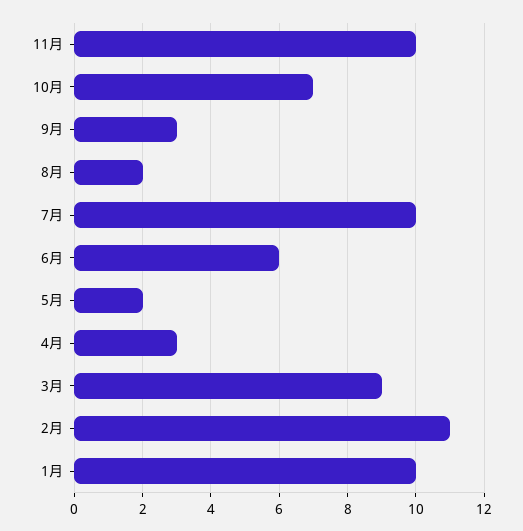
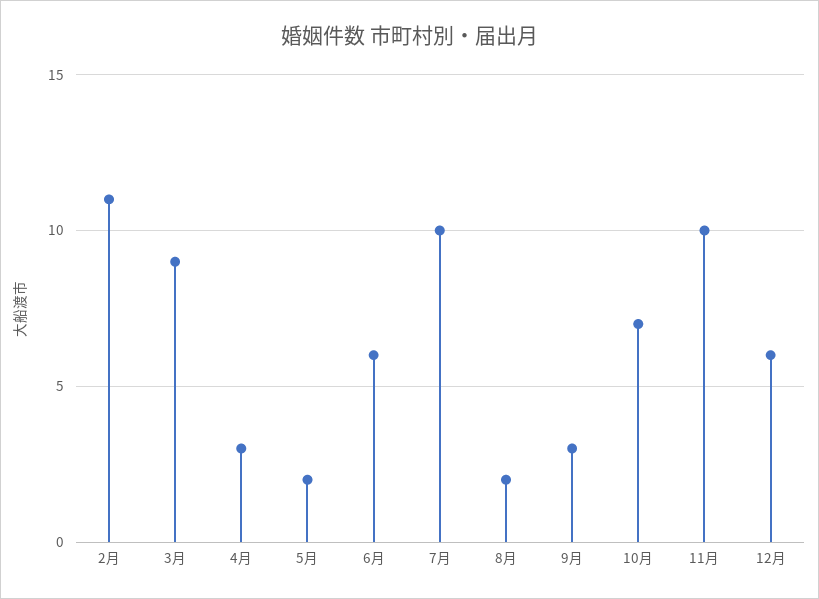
1月: 10 -> none
12月: none -> 6

